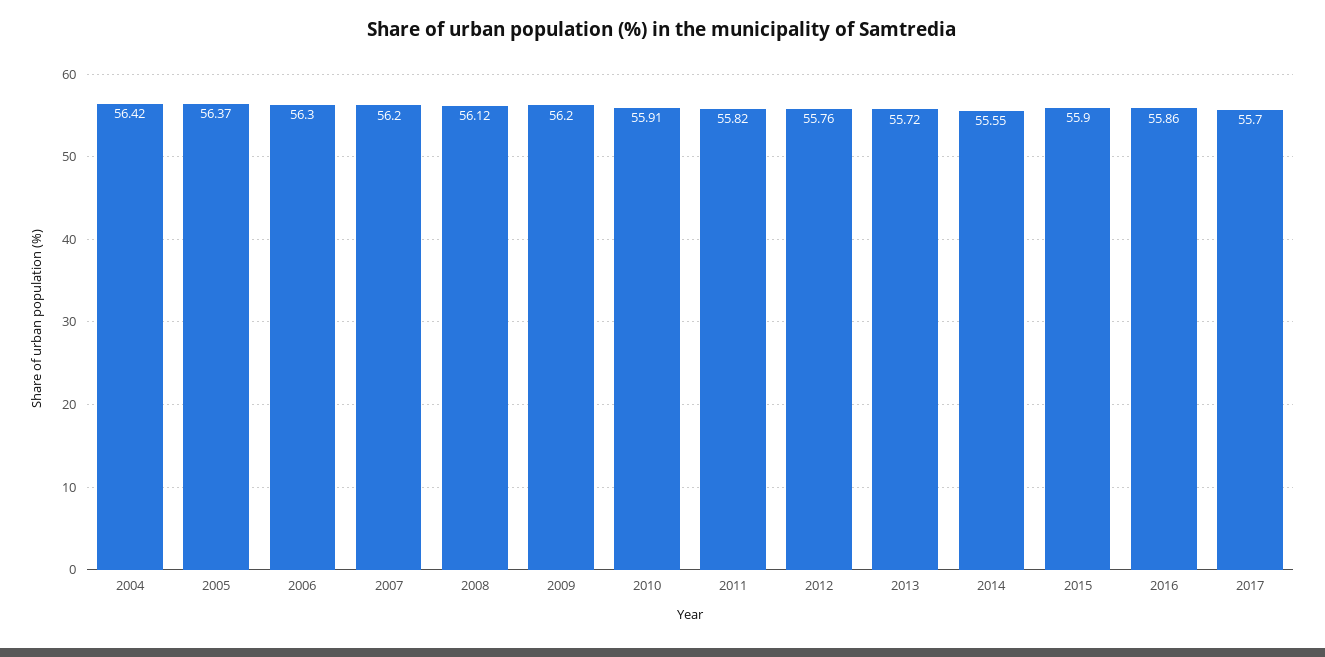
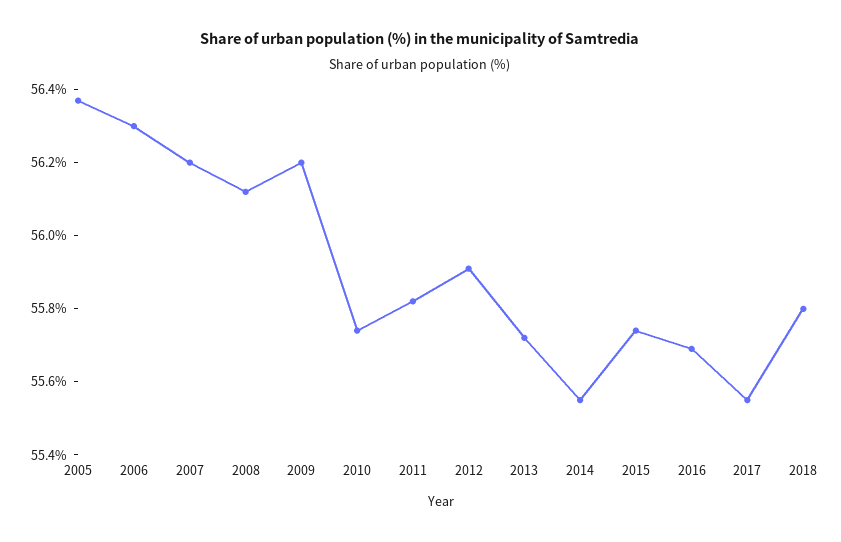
2004: 56.42 -> none
2010: 55.91 -> 55.75
2012: 55.76 -> 55.9
2015: 55.9 -> 55.75
2016: 55.86 -> 55.7
2017: 55.7 -> 55.55
2018: none -> 55.8

